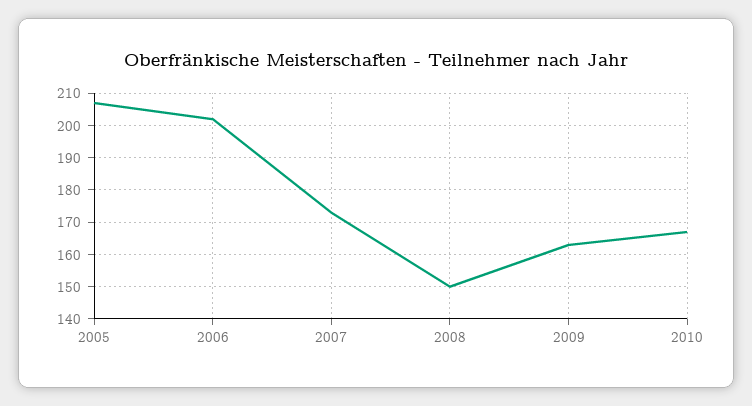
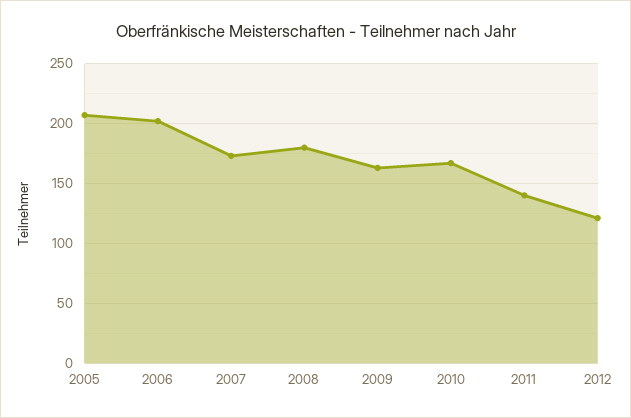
2008: 150 -> 180
2011: none -> 140
2012: none -> 120

